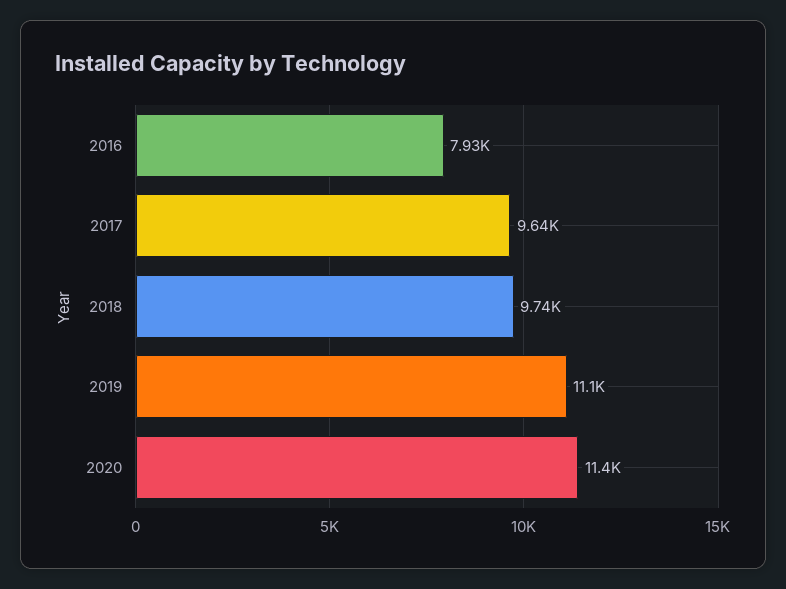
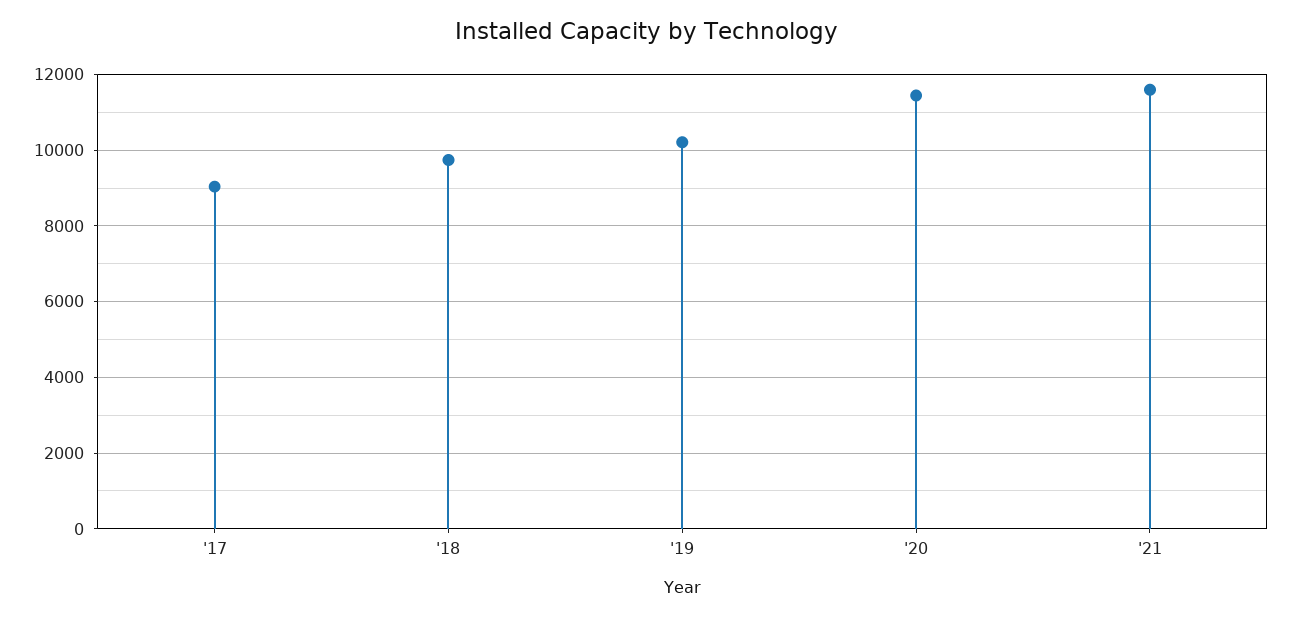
2016: 7930 -> none
2017: 9640 -> 9000
2019: 11100 -> 10200
'21: none -> 11600

